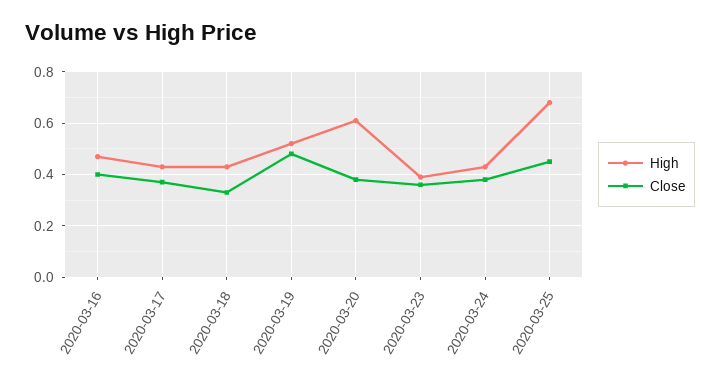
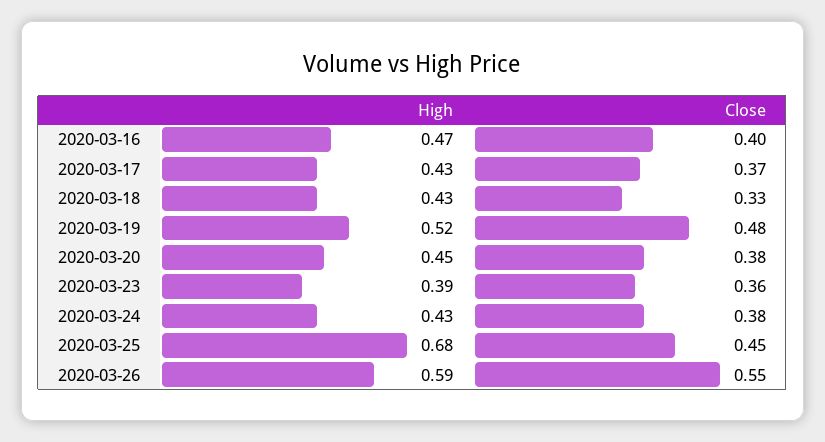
High, 2020-03-20: 0.6 -> 0.45
High, 2020-03-26: none -> 0.59
Close, 2020-03-26: none -> 0.55

